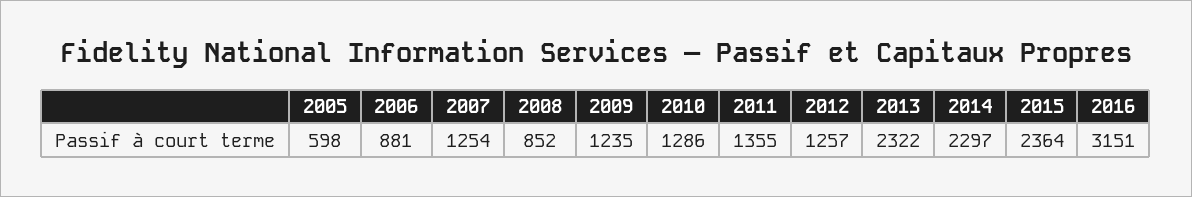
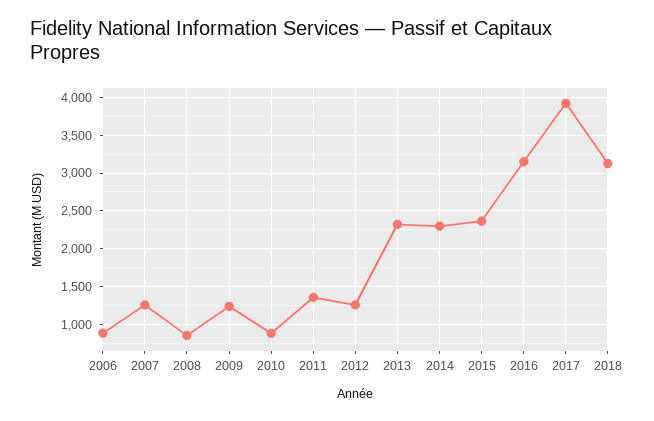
2005: 598 -> none
2010: 1286 -> 900
2017: none -> 3900
2018: none -> 3100

